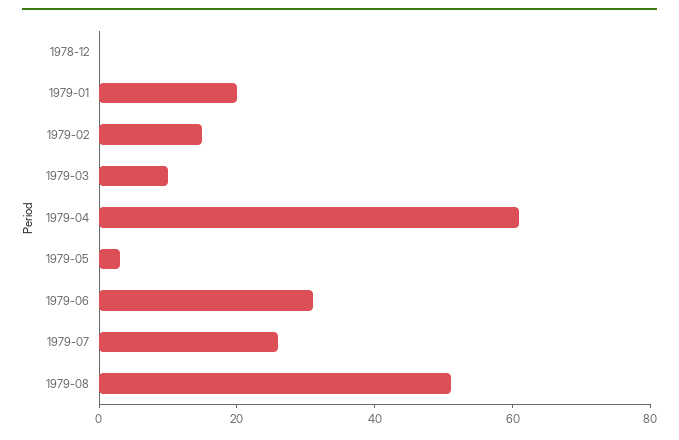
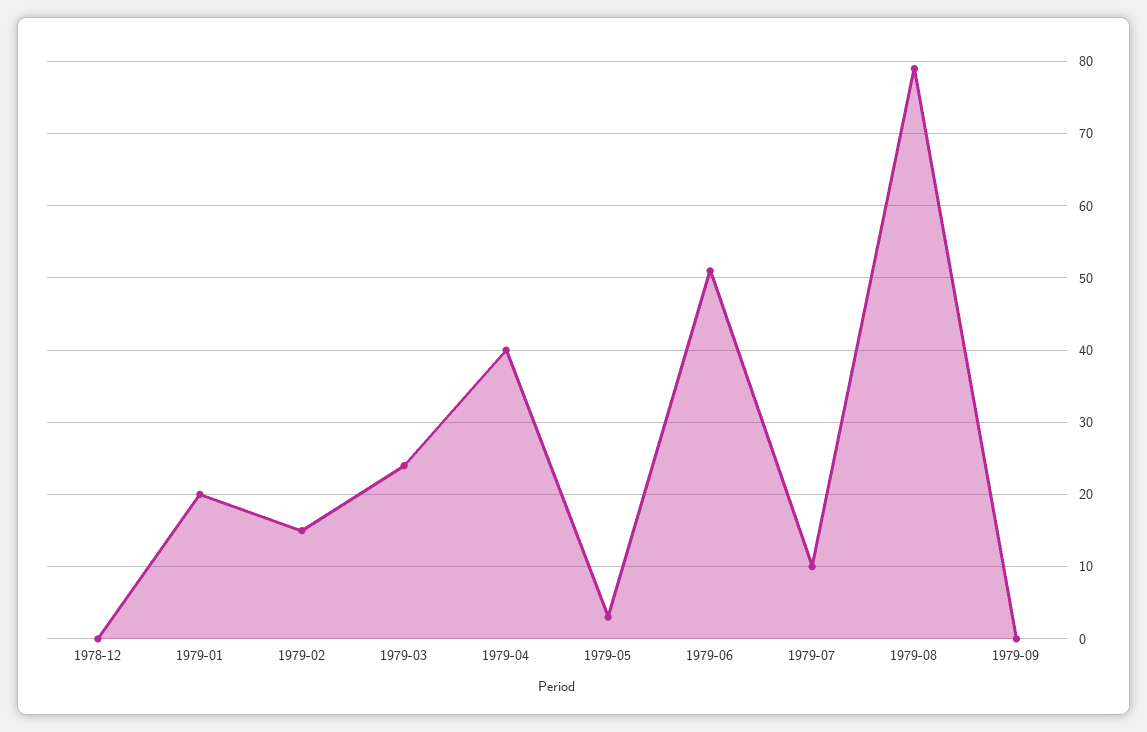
1979-03: 10 -> 24
1979-04: 60 -> 40
1979-06: 30 -> 51
1979-07: 25 -> 10
1979-08: 50 -> 79
1979-09: none -> 0

